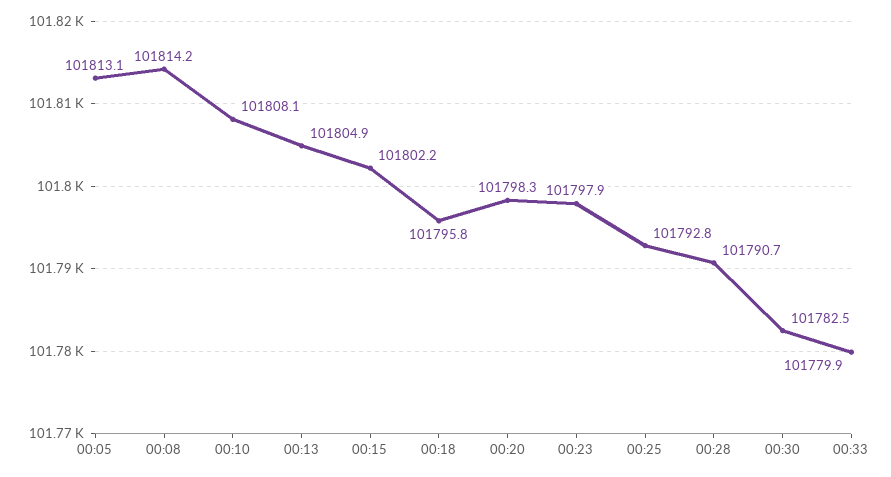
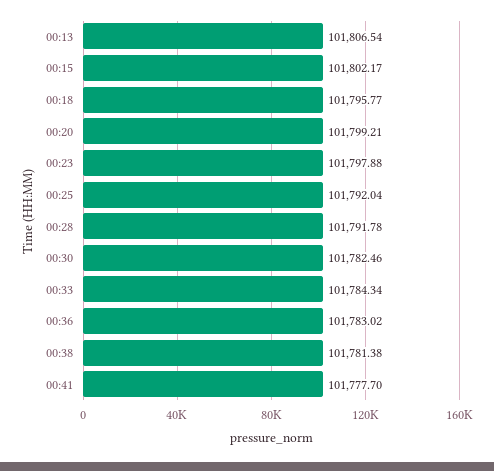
00:05: 101813.1 -> none
00:08: 101814.2 -> none
00:10: 101808.1 -> none
00:13: 101804.9 -> 101806.54
00:20: 101798.3 -> 101799.21
00:25: 101792.8 -> 101792.04
00:28: 101790.7 -> 101791.78
00:33: 101779.9 -> 101784.34
00:36: none -> 101783.02
00:38: none -> 101781.38
00:41: none -> 101777.7

